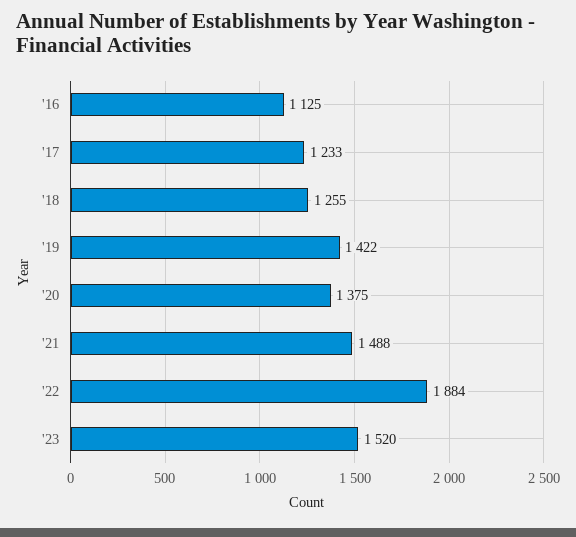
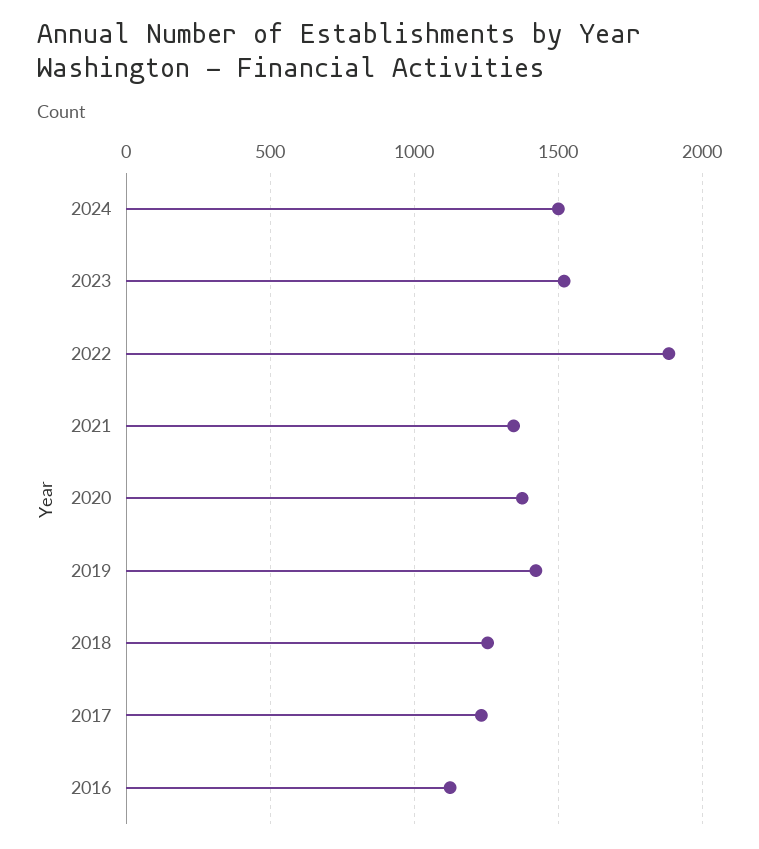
'21: 1488 -> 1350
2024: none -> 1500

